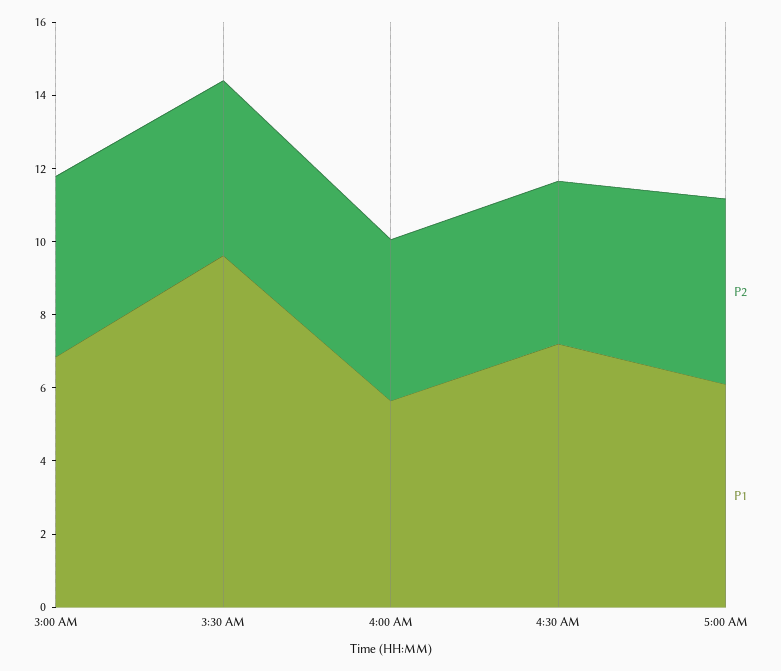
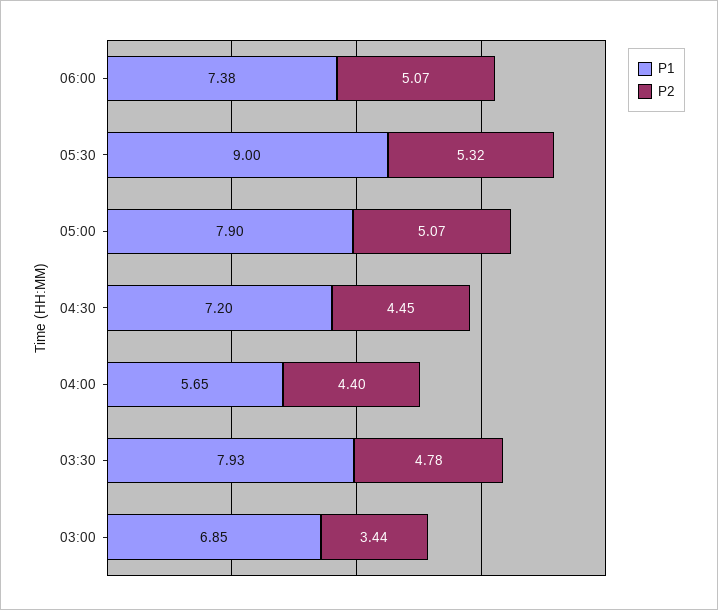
P2, 3:00 AM: 5 -> 3.44
P1, 3:30 AM: 9.5 -> 7.93
P1, 5:00 AM: 6 -> 7.9
P1, 06:00: none -> 7.38
P2, 06:00: none -> 5.07
P1, 05:30: none -> 9
P2, 05:30: none -> 5.32

